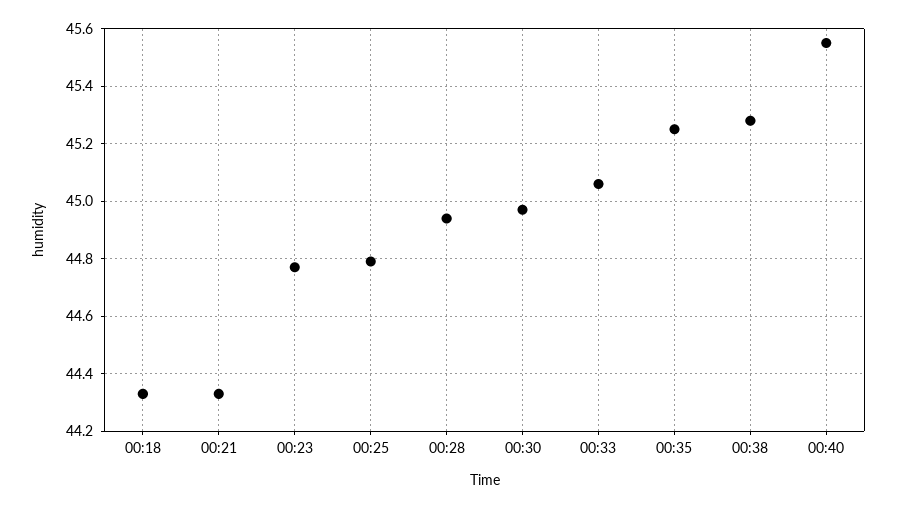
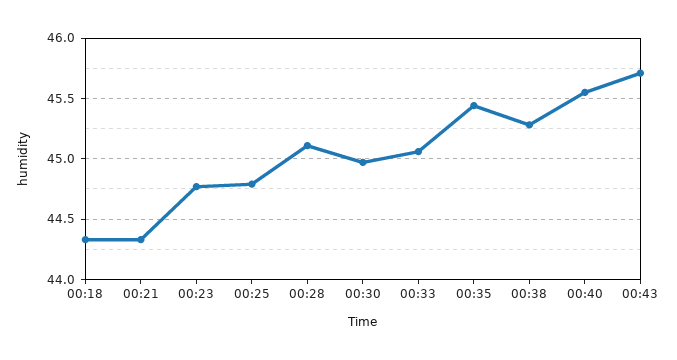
00:28: 44.95 -> 45.1
00:35: 45.25 -> 45.45
00:43: none -> 45.7

